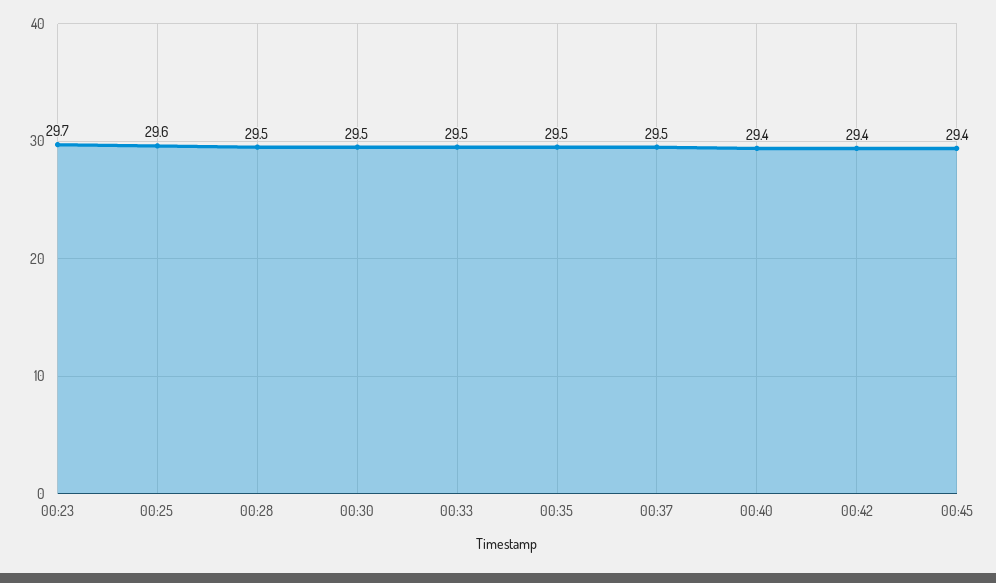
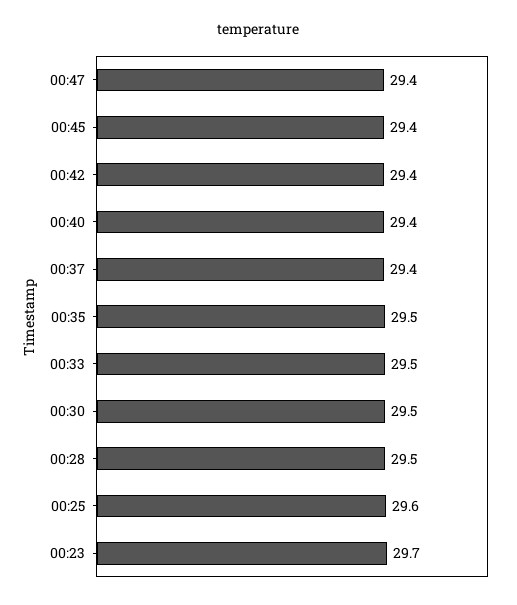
00:37: 29.5 -> 29.4
00:47: none -> 29.4

